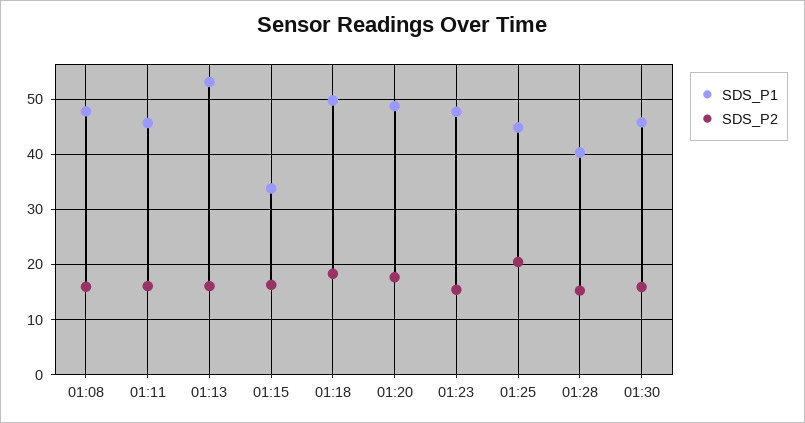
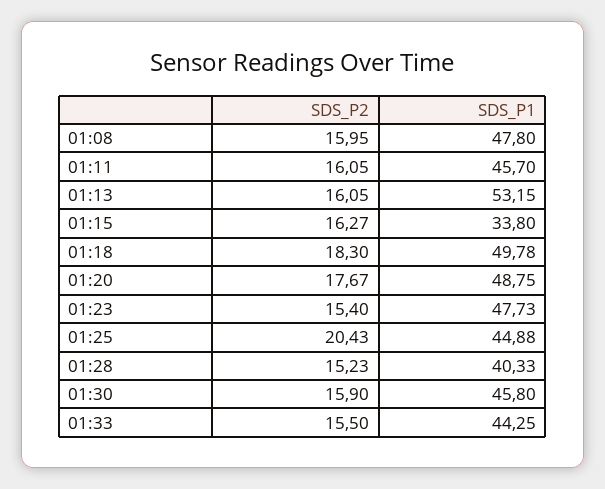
SDS_P2, 01:33: none -> 15.5
SDS_P1, 01:33: none -> 44.25

